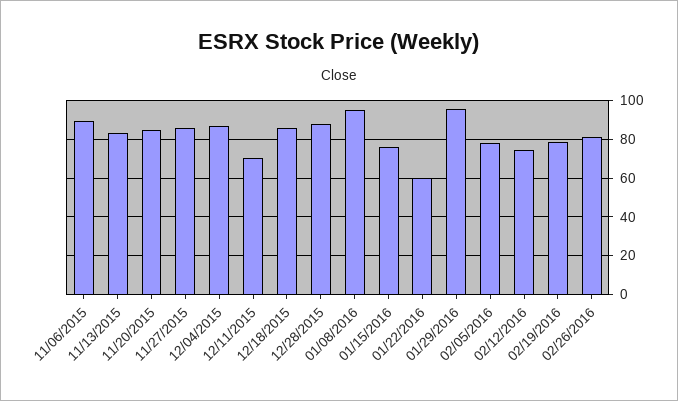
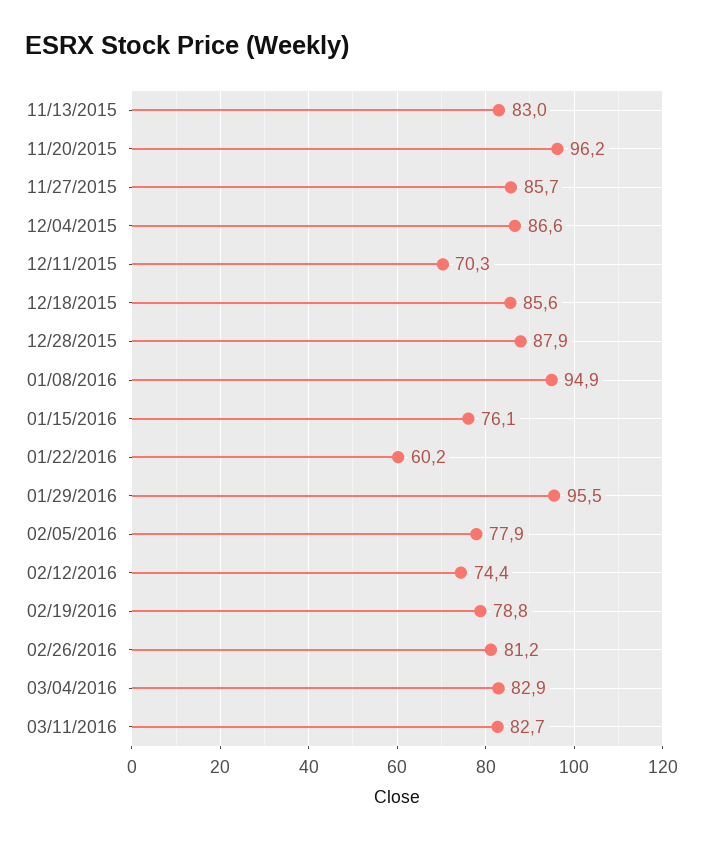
11/06/2015: 90 -> none
11/20/2015: 85 -> 96.2
03/04/2016: none -> 82.9
03/11/2016: none -> 82.7

